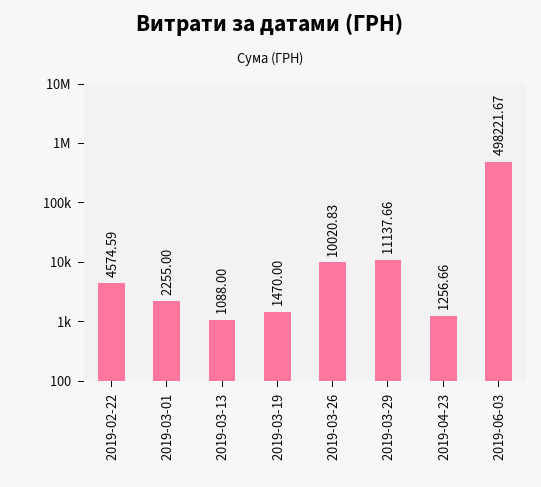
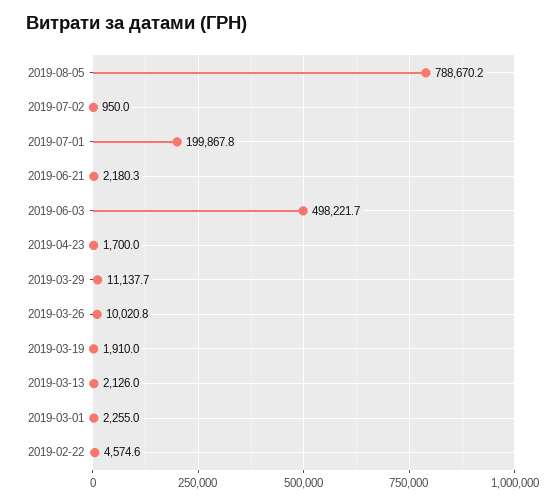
2019-03-13: 1088 -> 2126
2019-03-19: 1470 -> 1910
2019-04-23: 1256.66 -> 1700
2019-08-05: none -> 788670.2
2019-07-02: none -> 950
2019-07-01: none -> 199867.8
2019-06-21: none -> 2180.3

